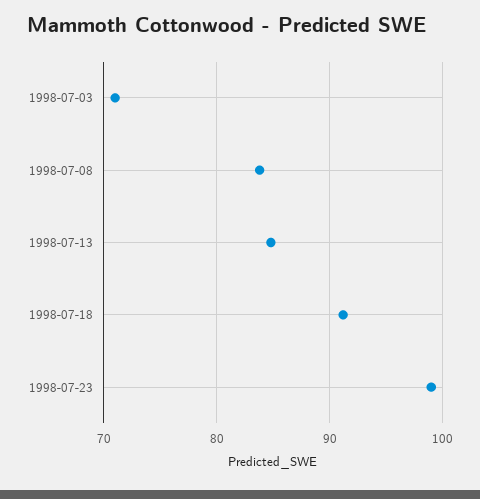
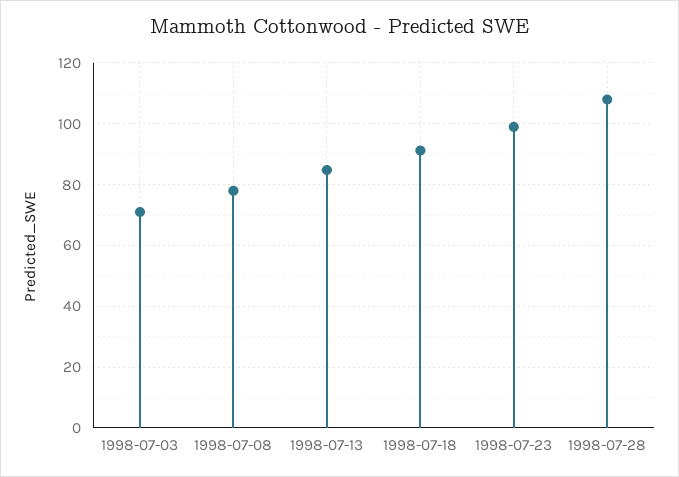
1998-07-08: 84 -> 78
1998-07-28: none -> 108

